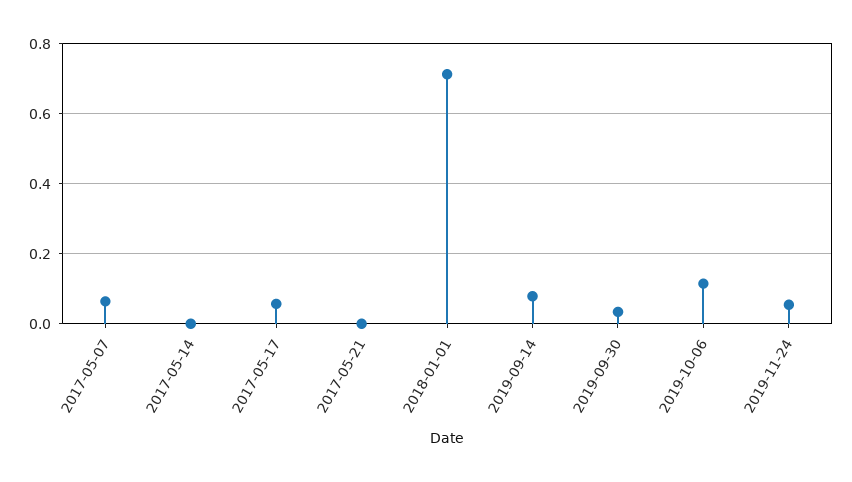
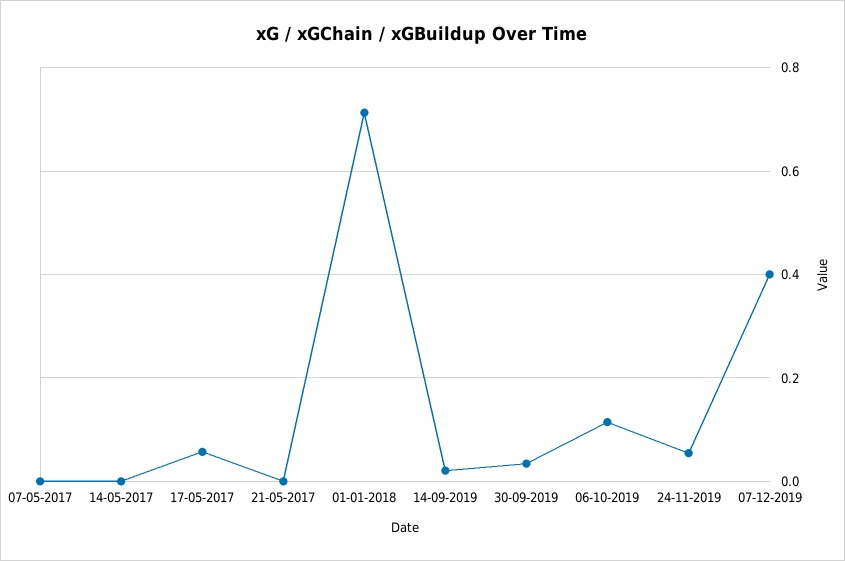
2017-05-07: 0.06 -> 0
2019-09-14: 0.08 -> 0.02
07-12-2019: none -> 0.4

